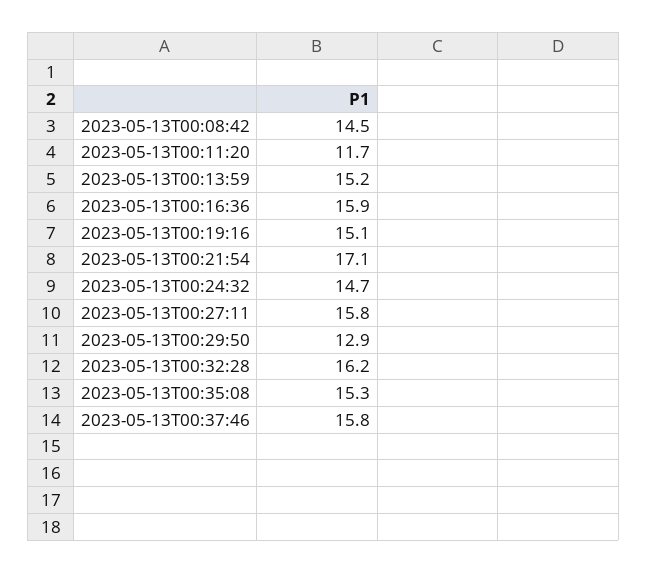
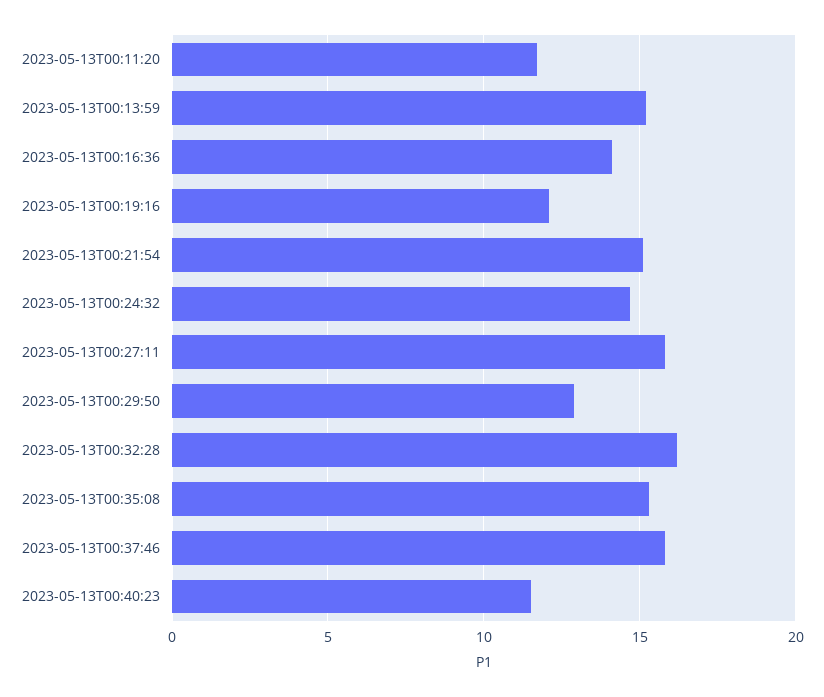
2023-05-13T00:08:42: 14.5 -> none
2023-05-13T00:16:36: 15.9 -> 14
2023-05-13T00:19:16: 15.1 -> 12
2023-05-13T00:21:54: 17.1 -> 15
2023-05-13T00:40:23: none -> 11.5

